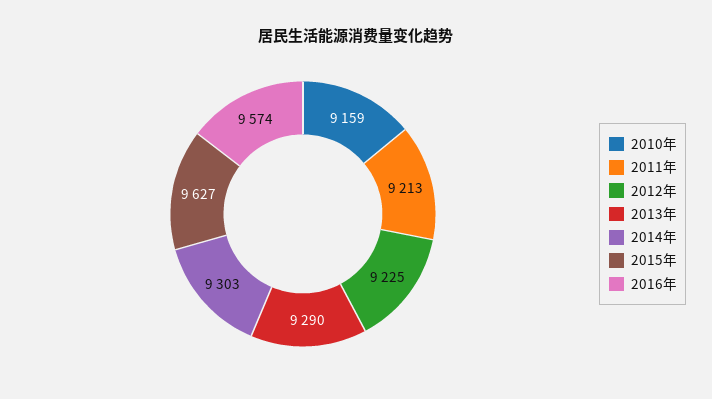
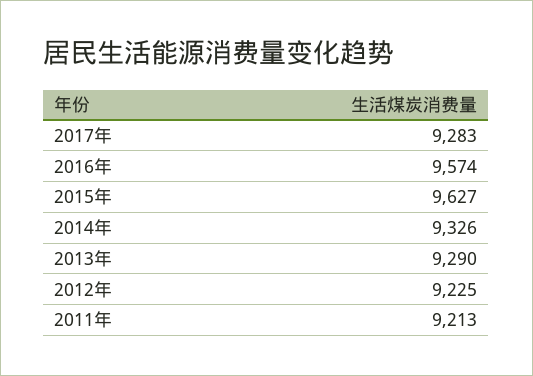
2010年: 9159 -> none
2014年: 9303 -> 9326
2017年: none -> 9283

